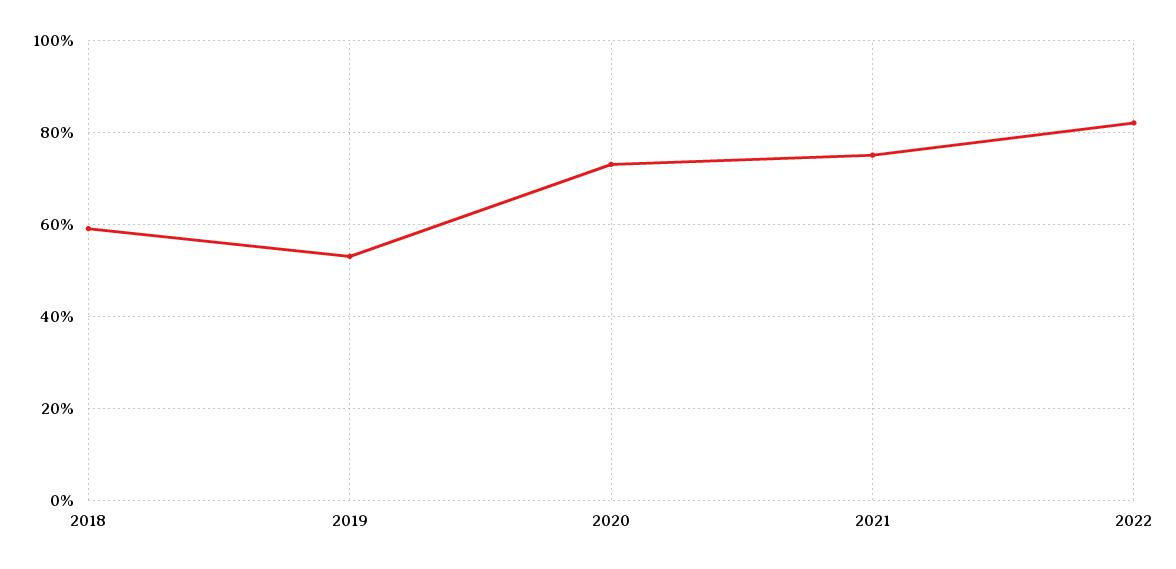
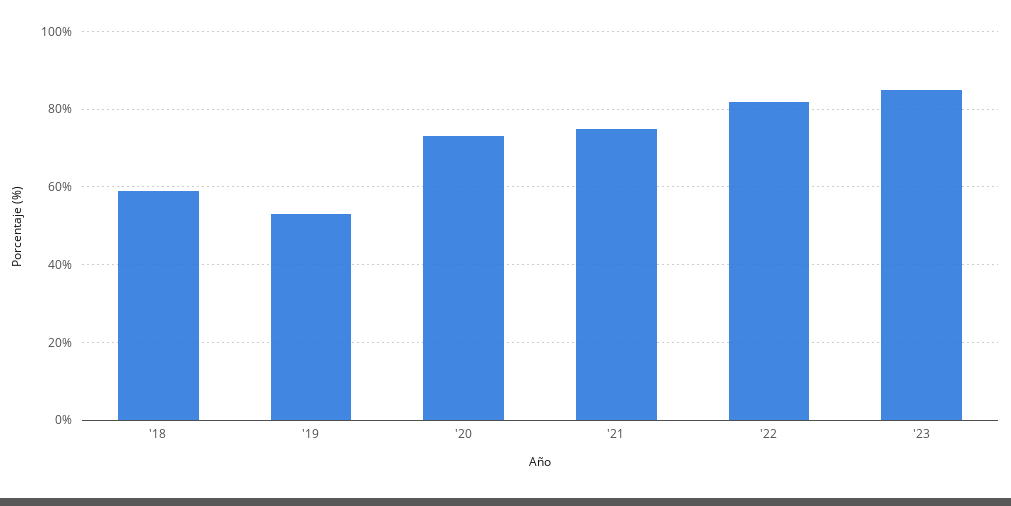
'23: none -> 85

